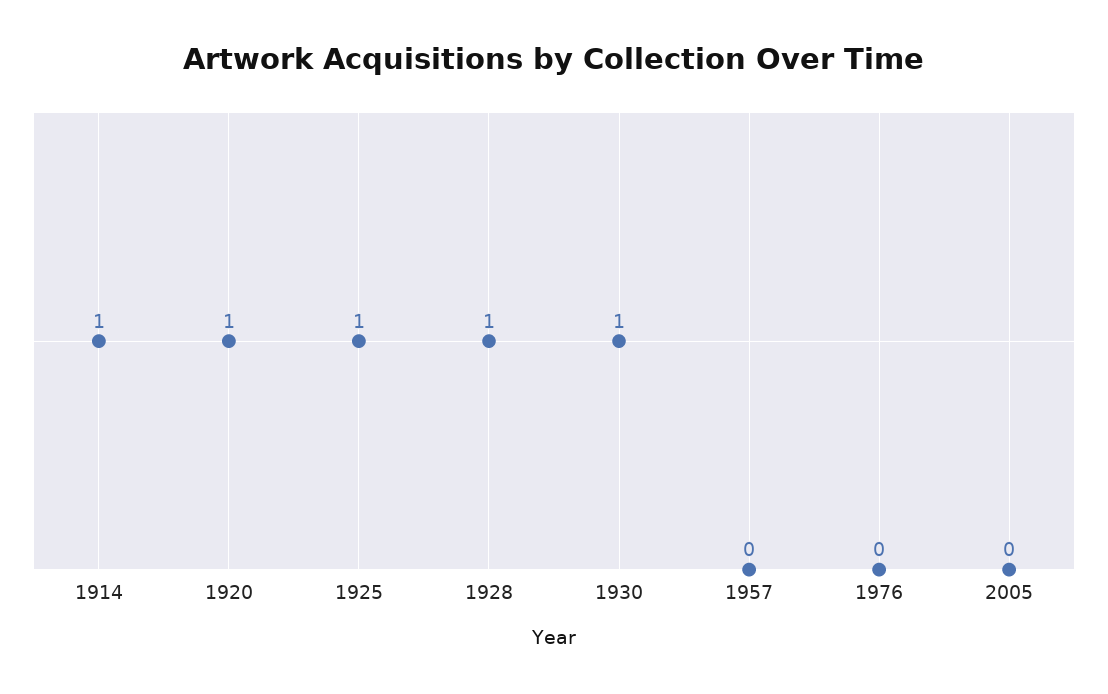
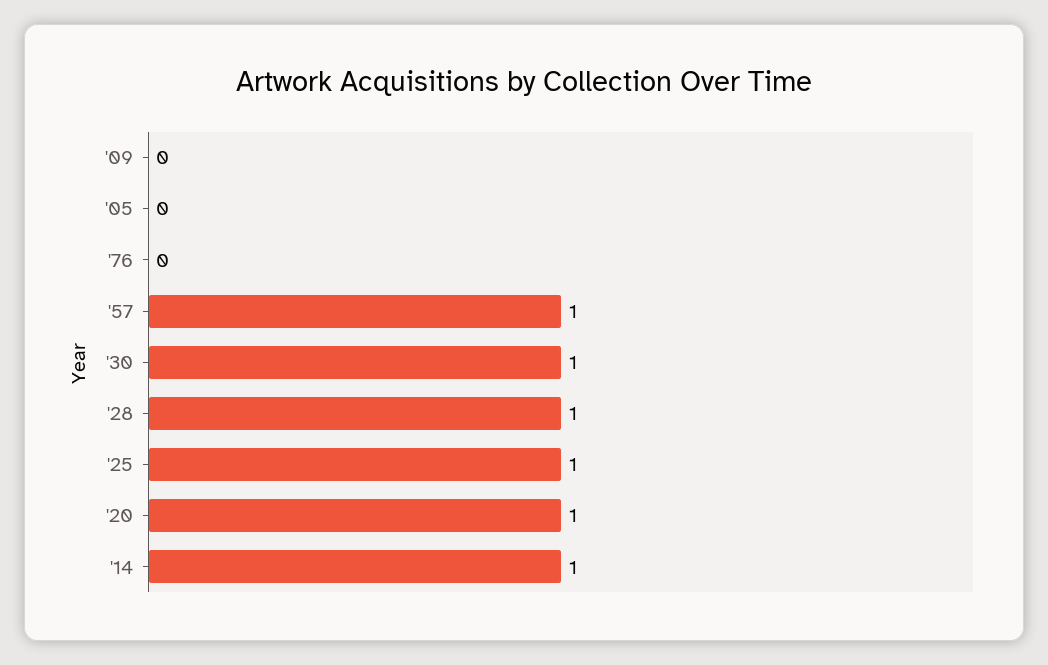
1957: 0 -> 1
'09: none -> 0

